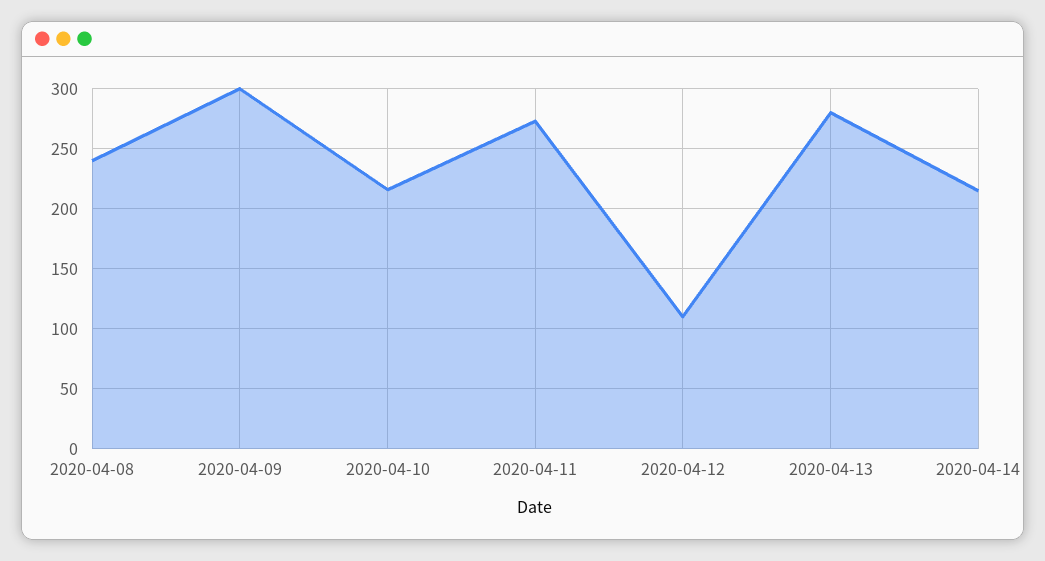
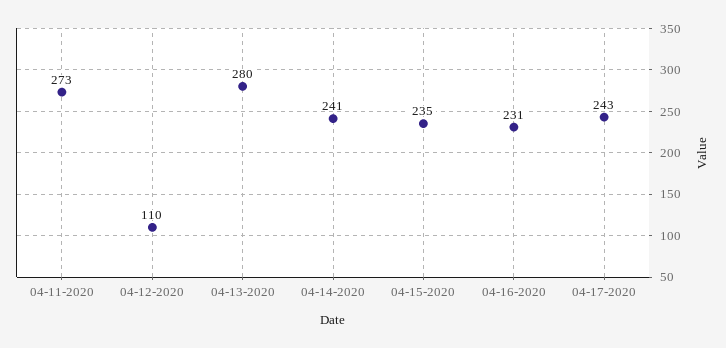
2020-04-08: 240 -> none
2020-04-09: 300 -> none
2020-04-10: 215 -> none
2020-04-14: 215 -> 241
04-15-2020: none -> 235
04-16-2020: none -> 231
04-17-2020: none -> 243

